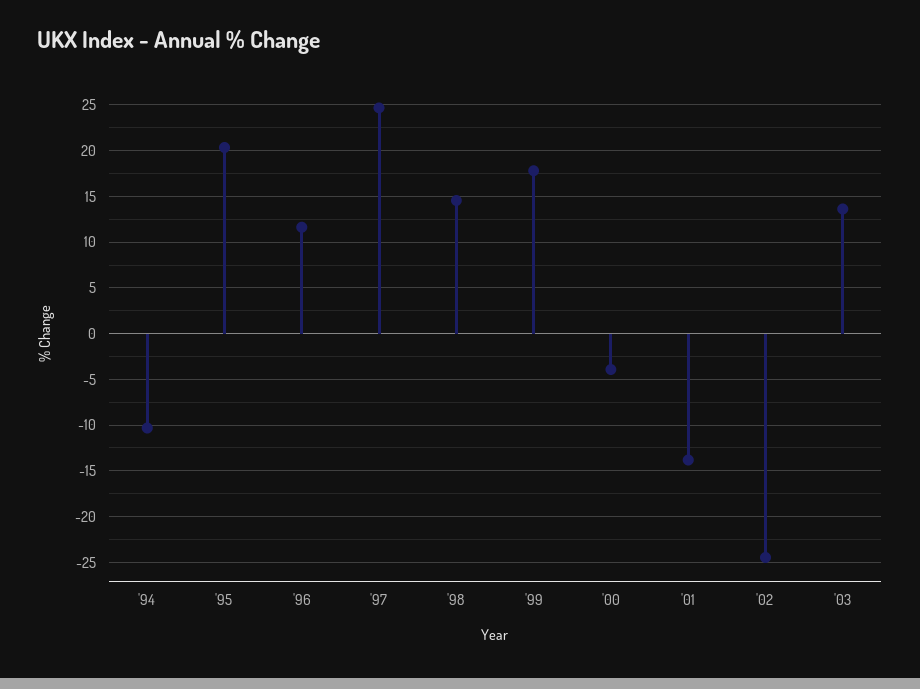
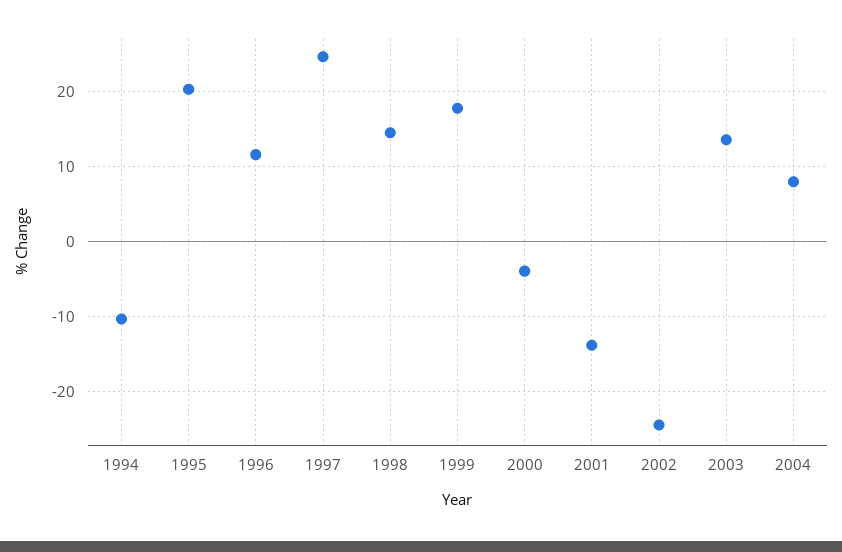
2004: none -> 8

